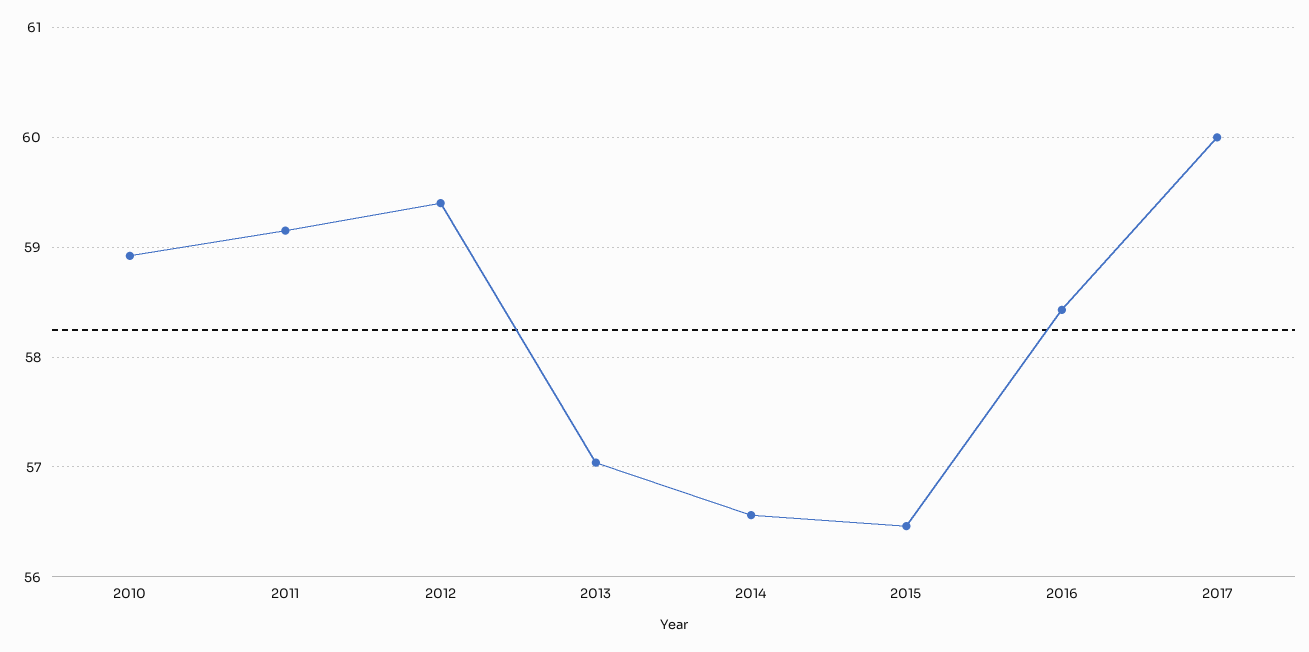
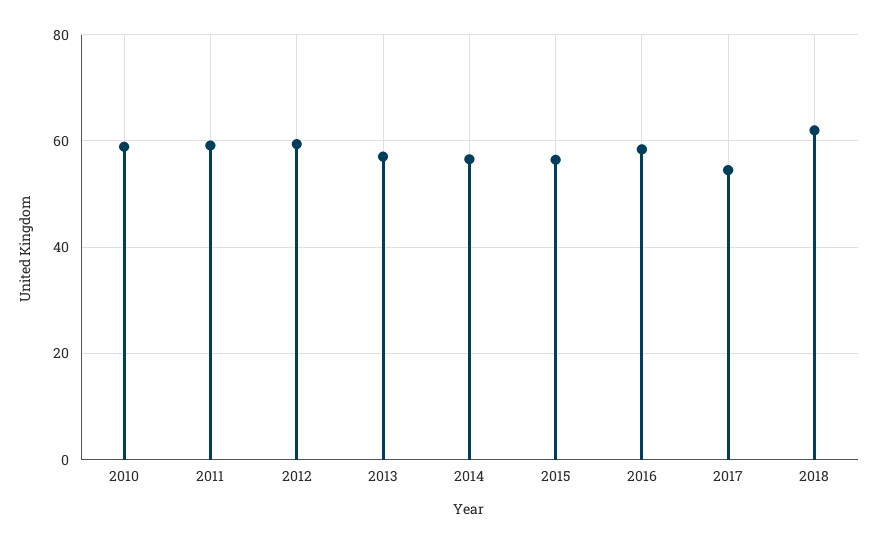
2017: 60 -> 54
2018: none -> 62

